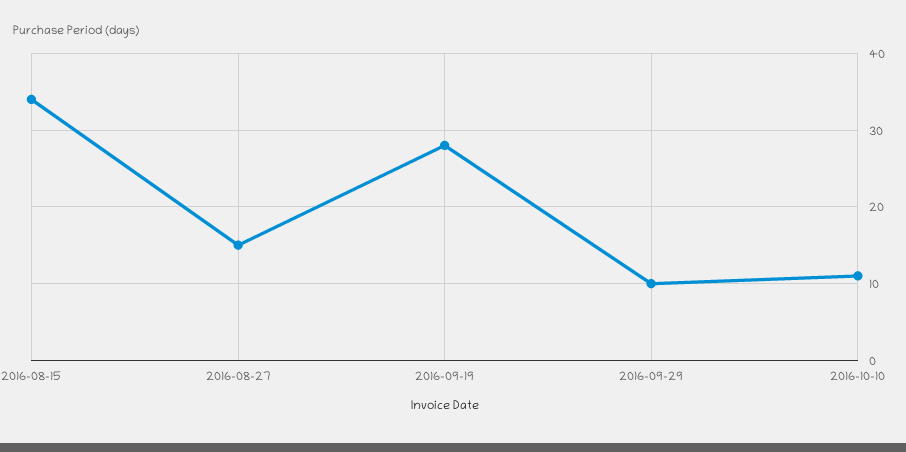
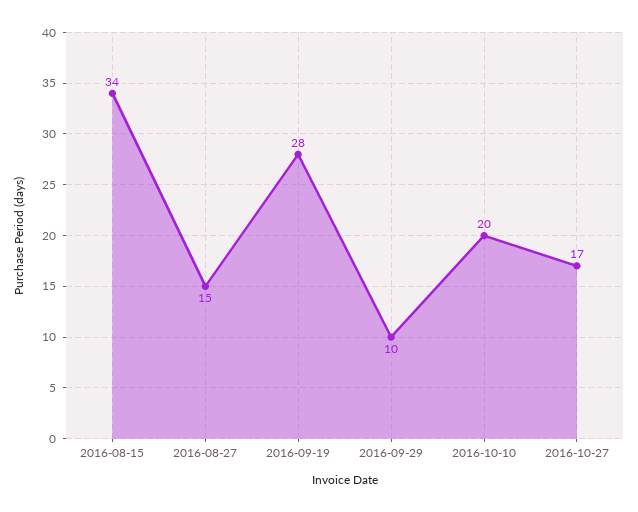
2016-10-10: 11 -> 20
2016-10-27: none -> 17

